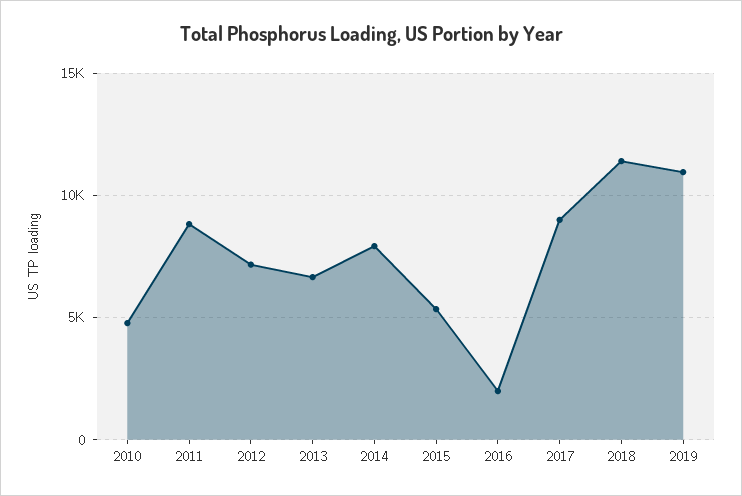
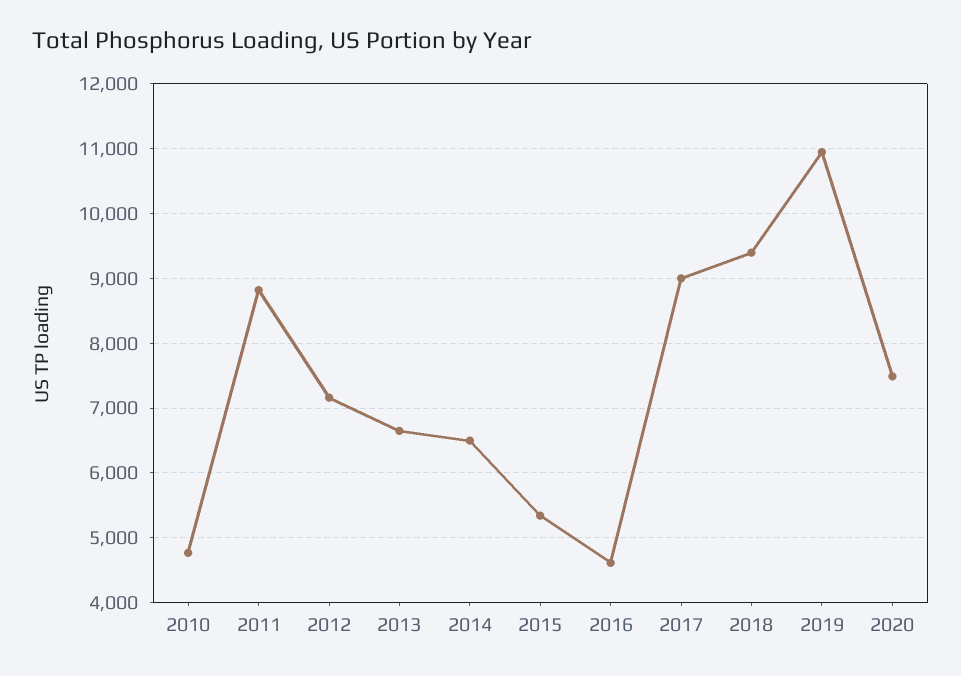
2014: 8000 -> 6500
2016: 2000 -> 4600
2018: 11500 -> 9400
2020: none -> 7500

